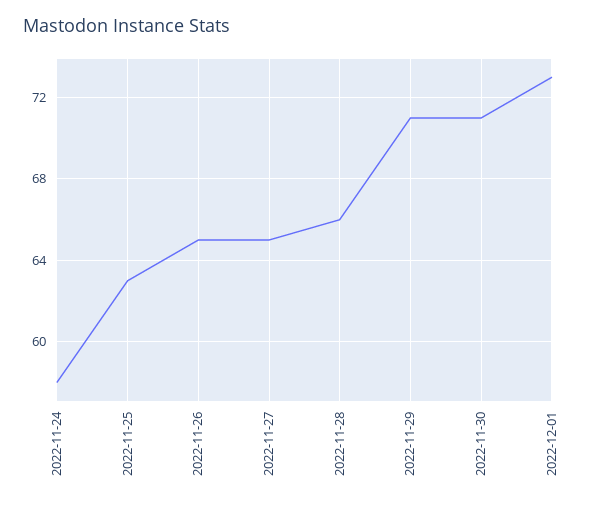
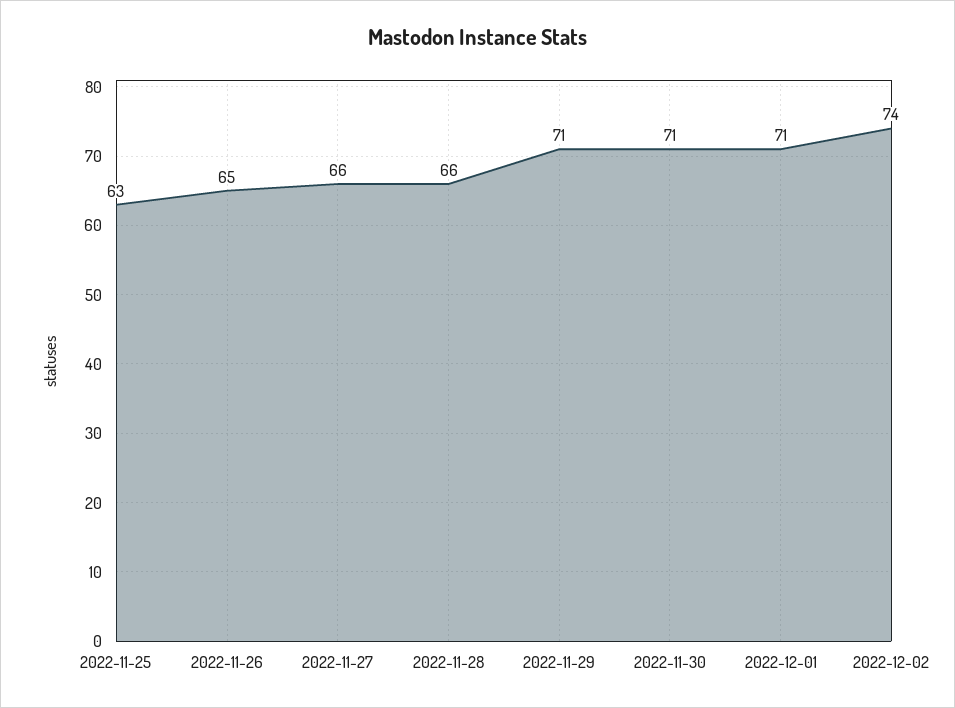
2022-11-24: 58 -> none
2022-11-27: 65 -> 66
2022-12-01: 73 -> 71
2022-12-02: none -> 74

